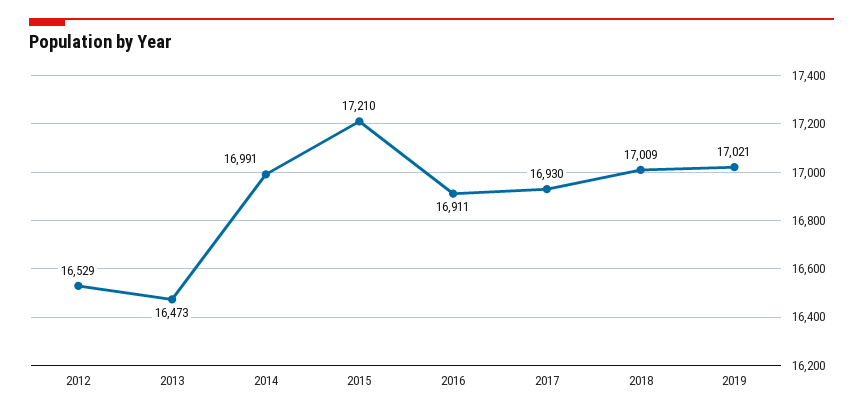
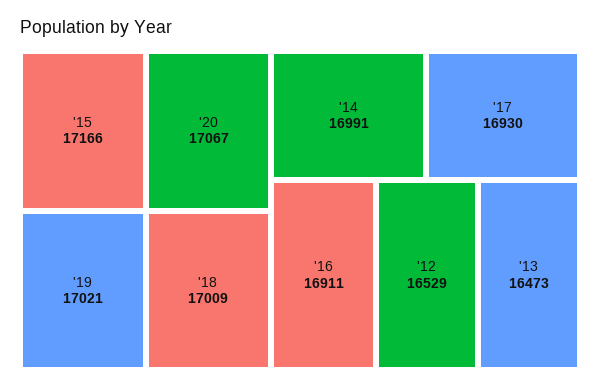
2015: 17210 -> 17166
'20: none -> 17067

